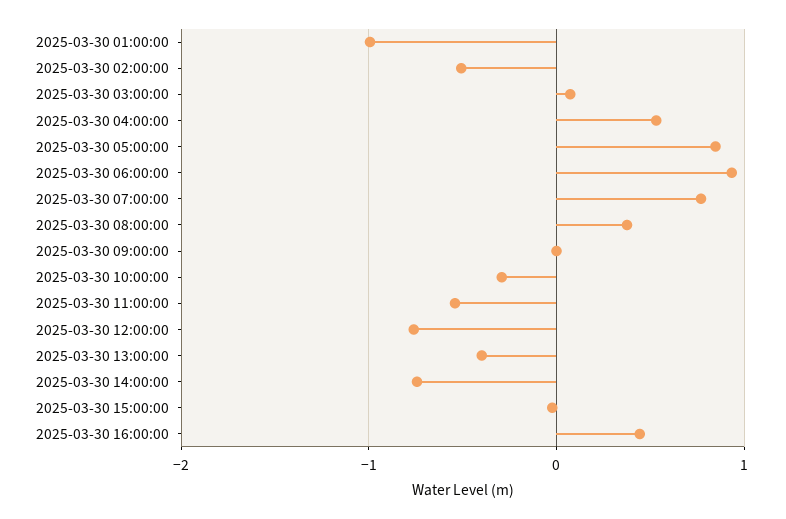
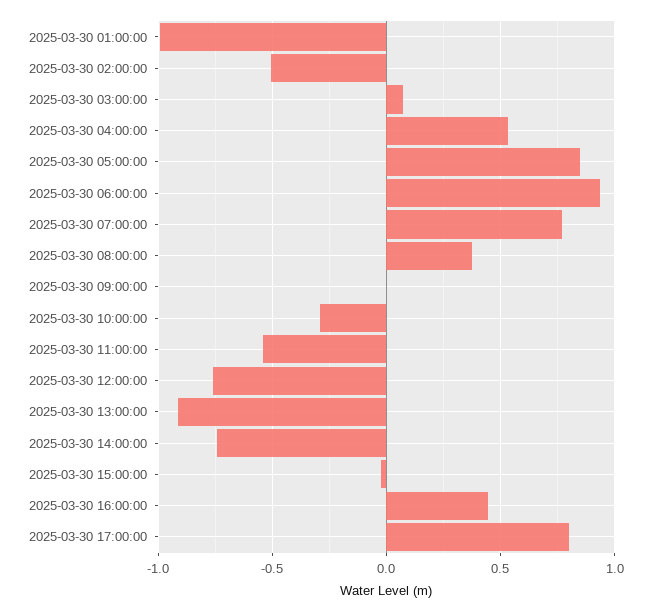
2025-03-30 13:00:00: -0.4 -> -0.9
2025-03-30 17:00:00: none -> 0.8

